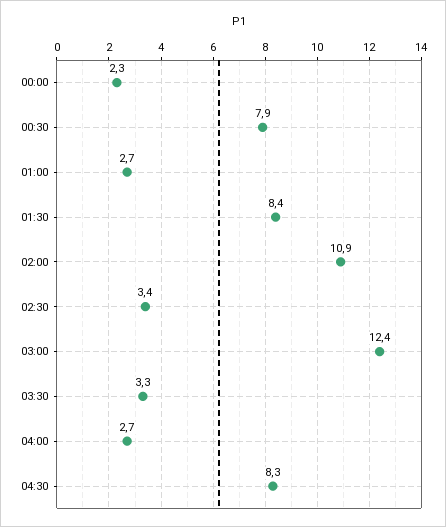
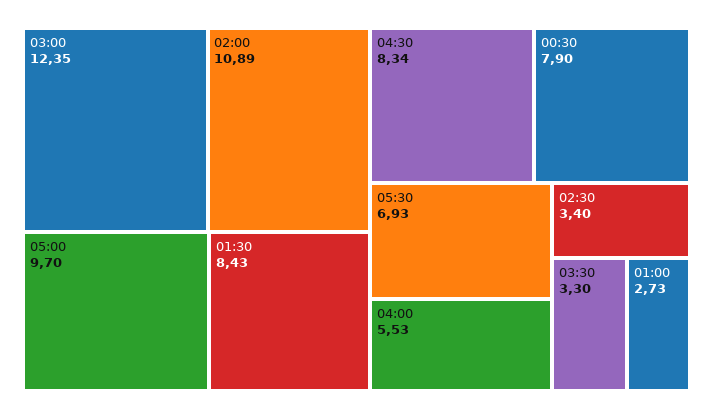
00:00: 2.3 -> none
04:00: 2.7 -> 5.53
05:00: none -> 9.7
05:30: none -> 6.93

